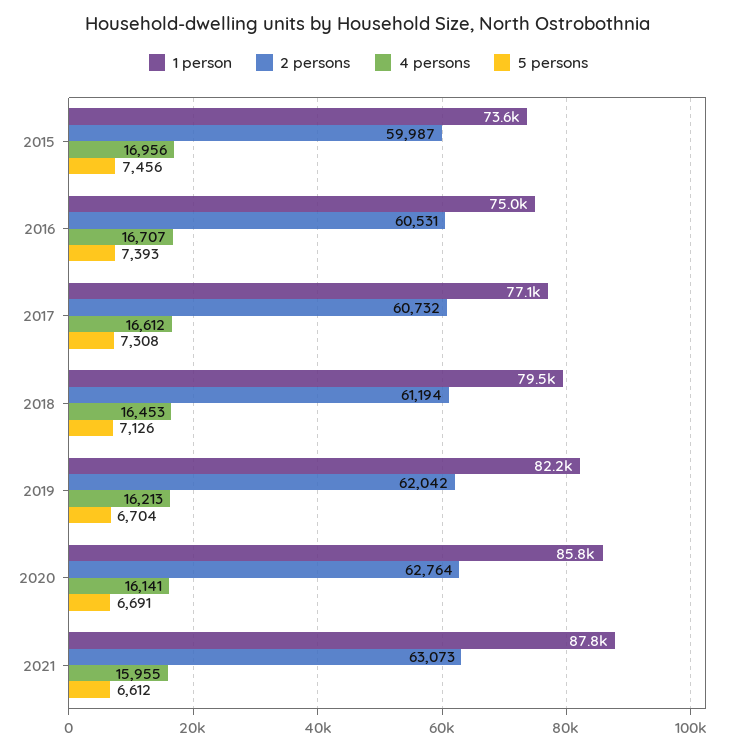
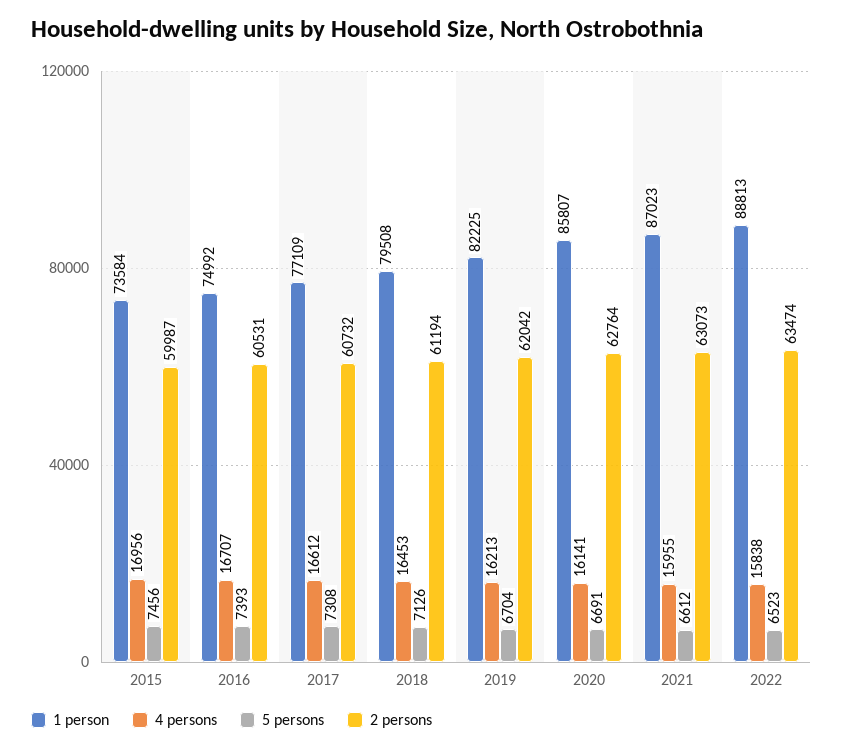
1 person, 2021: 87800 -> 87023
1 person, 2022: none -> 88813
4 persons, 2022: none -> 15838
5 persons, 2022: none -> 6523
2 persons, 2022: none -> 63474

